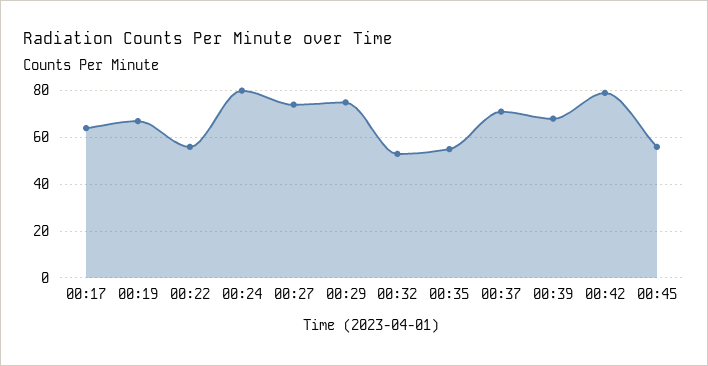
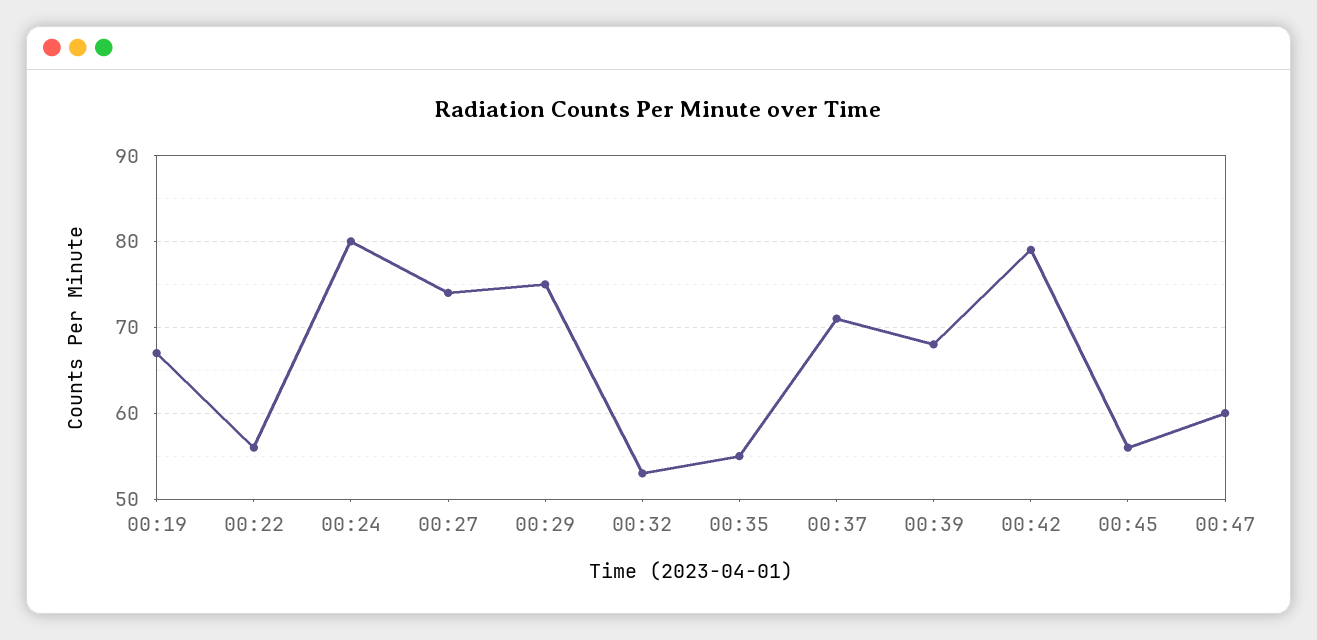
00:17: 65 -> none
00:47: none -> 60

